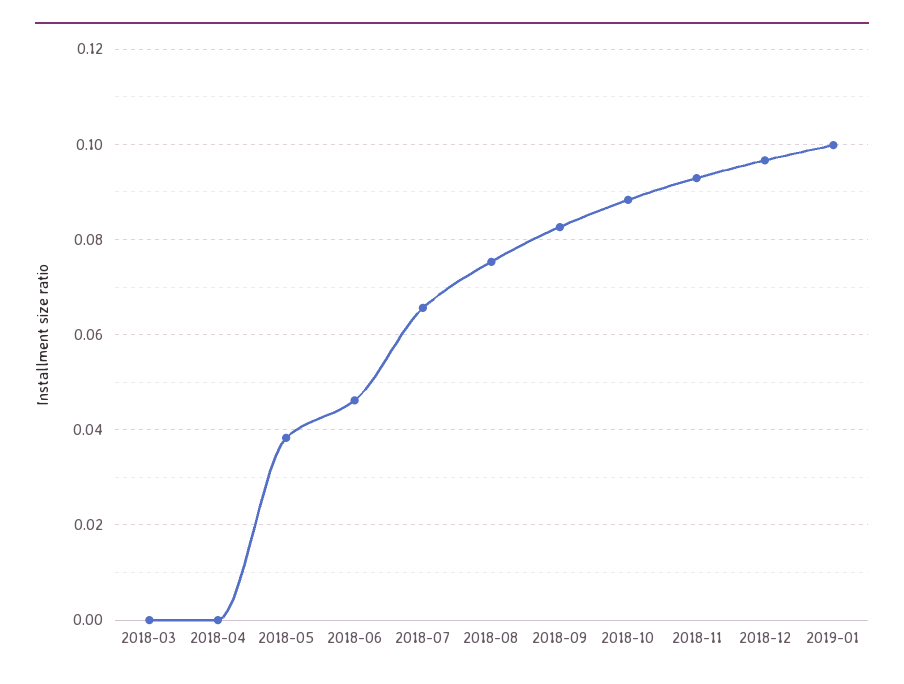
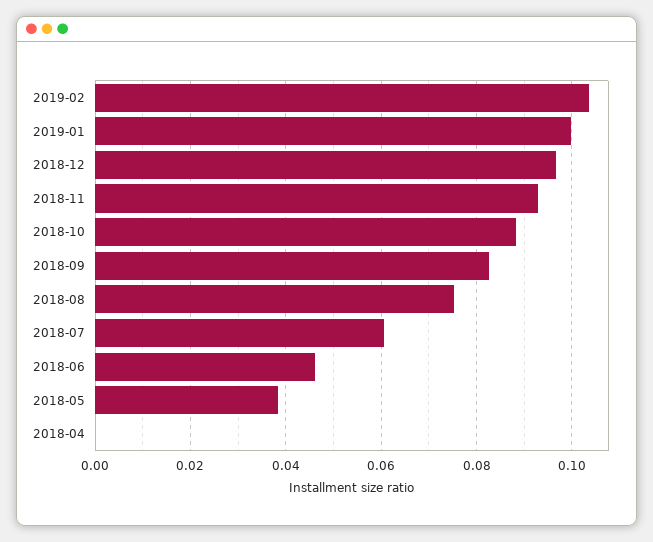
2018-03: 0 -> none
2018-07: 0.066 -> 0.06
2019-02: none -> 0.104

